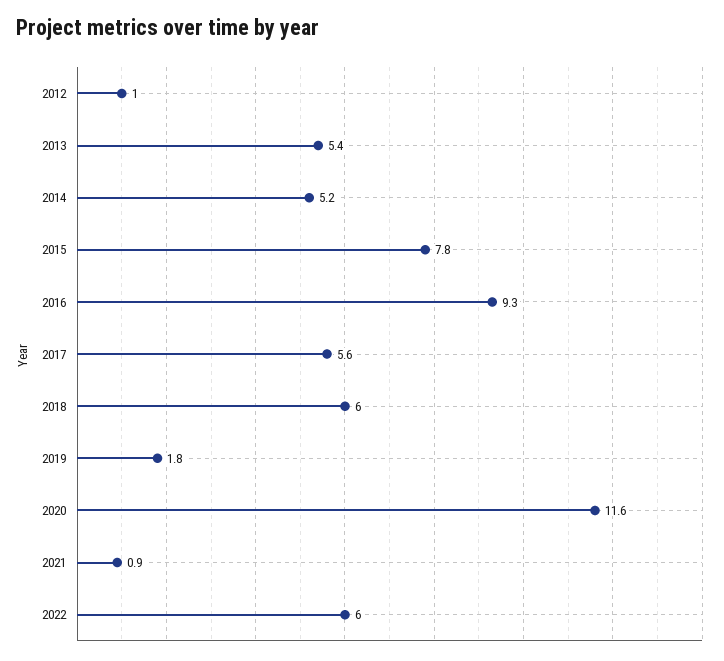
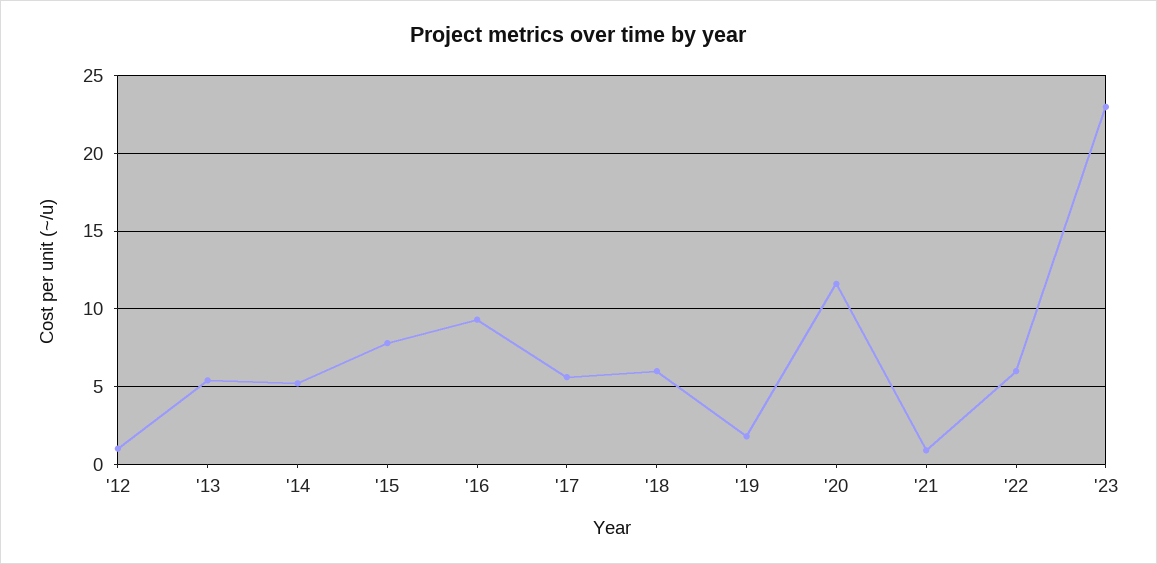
'23: none -> 23

